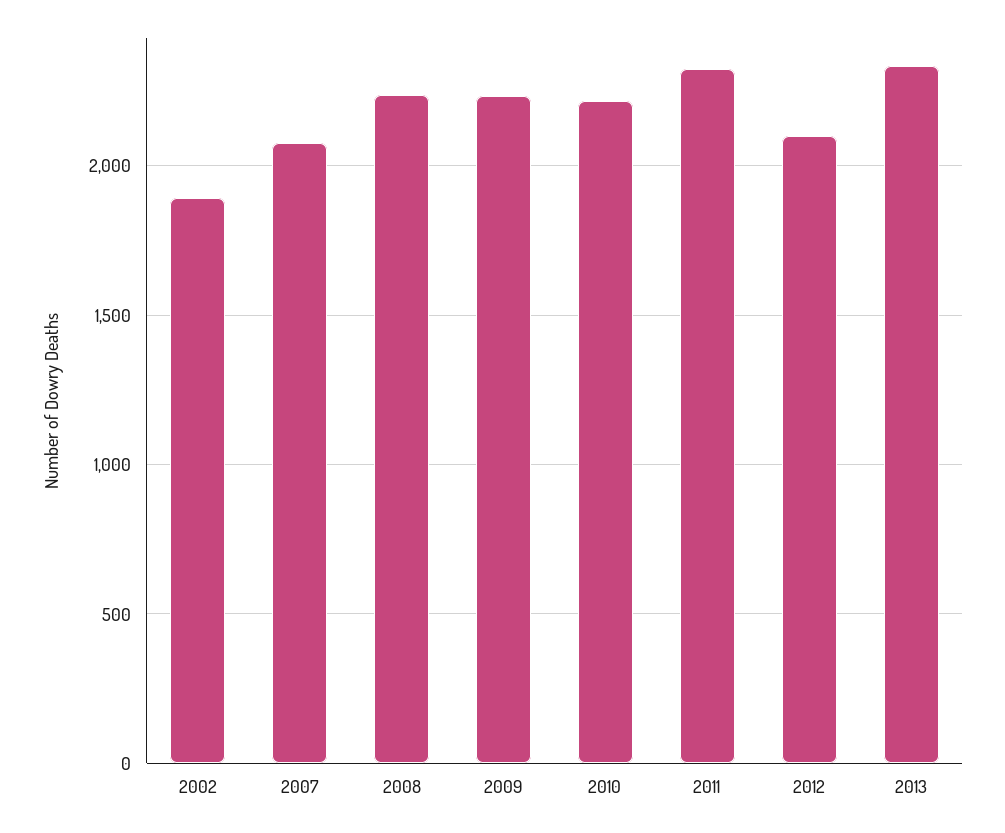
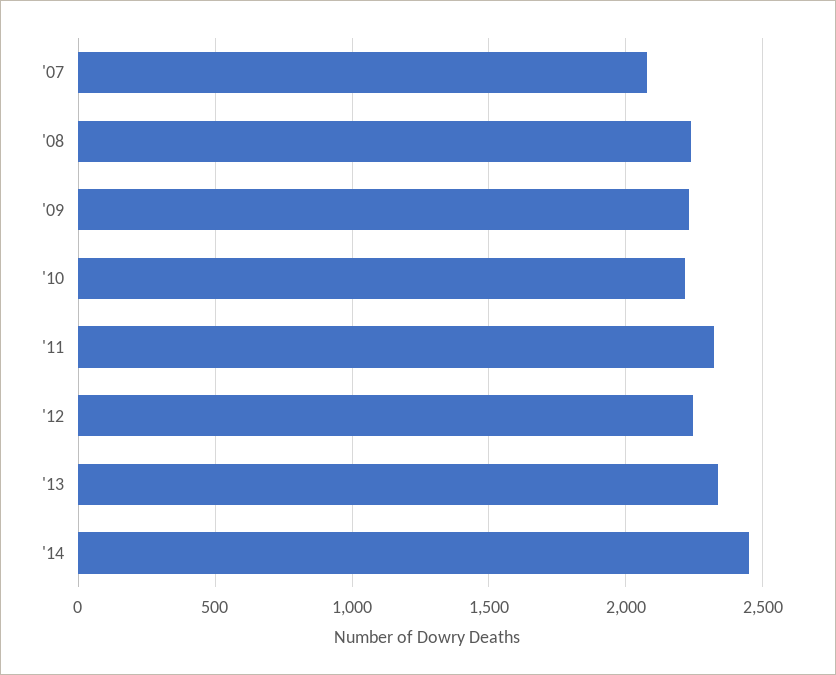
2002: 1900 -> none
2012: 2100 -> 2250
'14: none -> 2450

